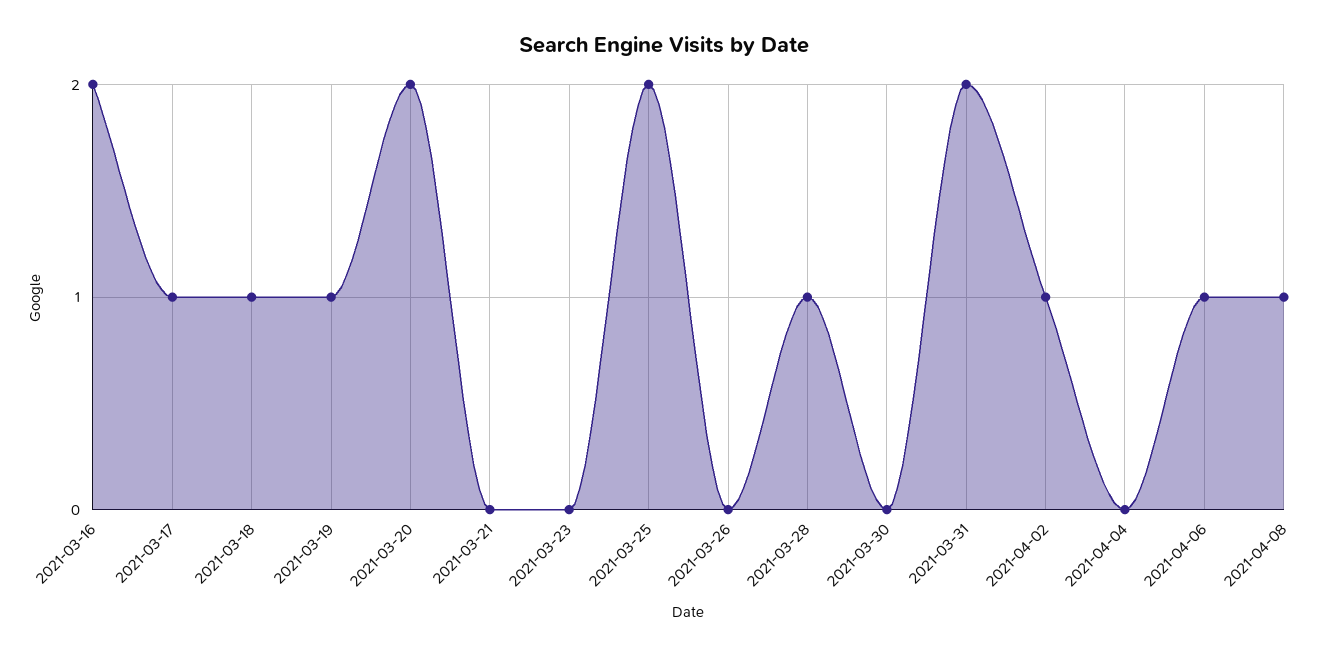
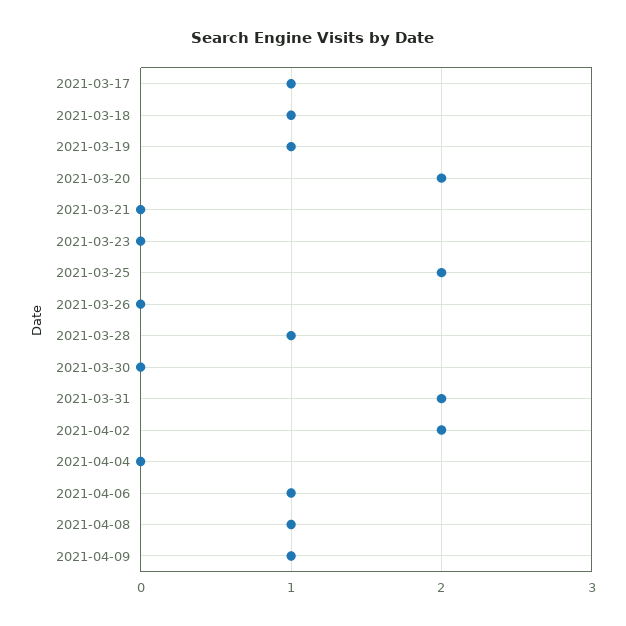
2021-03-16: 2 -> none
2021-04-02: 1 -> 2
2021-04-09: none -> 1

